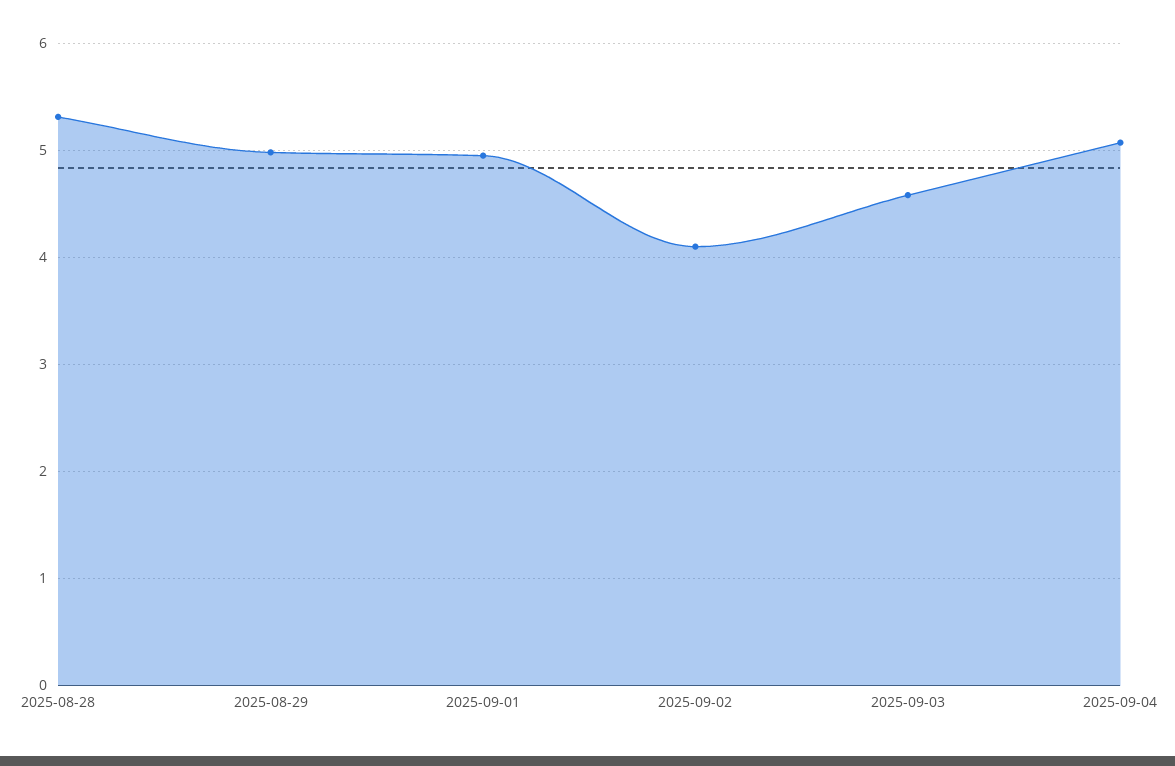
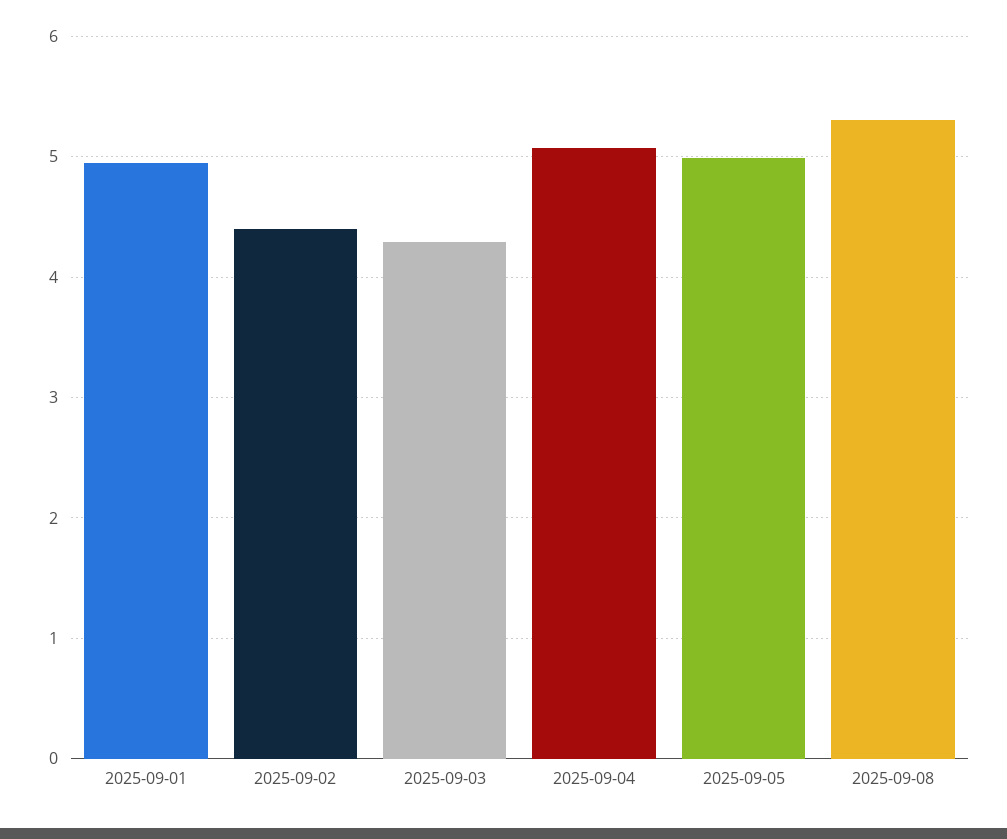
2025-08-28: 5.3 -> none
2025-08-29: 5 -> none
2025-09-02: 4.1 -> 4.4
2025-09-03: 4.6 -> 4.3
2025-09-05: none -> 5
2025-09-08: none -> 5.3

